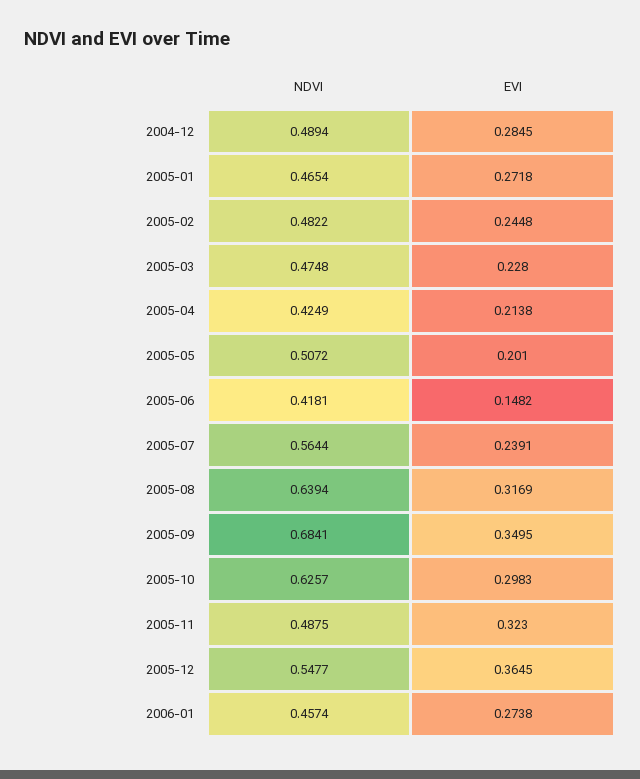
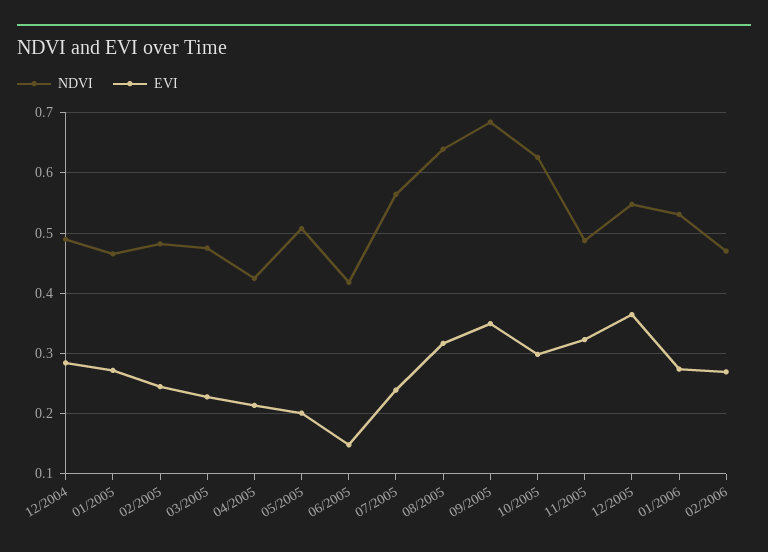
NDVI, 2006-01: 0.4574 -> 0.53
NDVI, 02/2006: none -> 0.47
EVI, 02/2006: none -> 0.27

